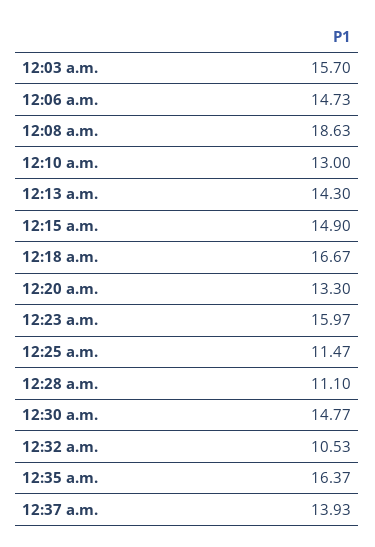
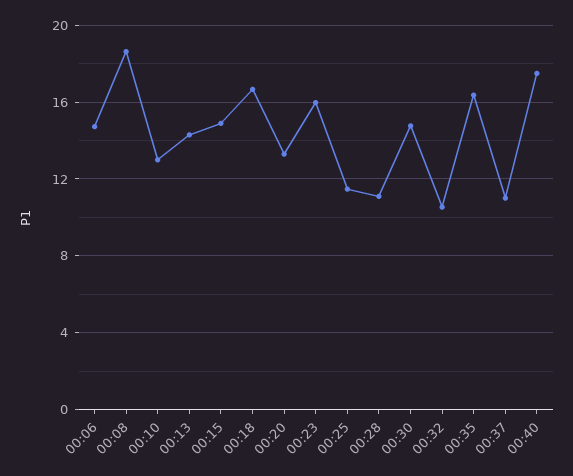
12:03 a.m.: 15.7 -> none
12:37 a.m.: 13.93 -> 11
00:40: none -> 17.5

